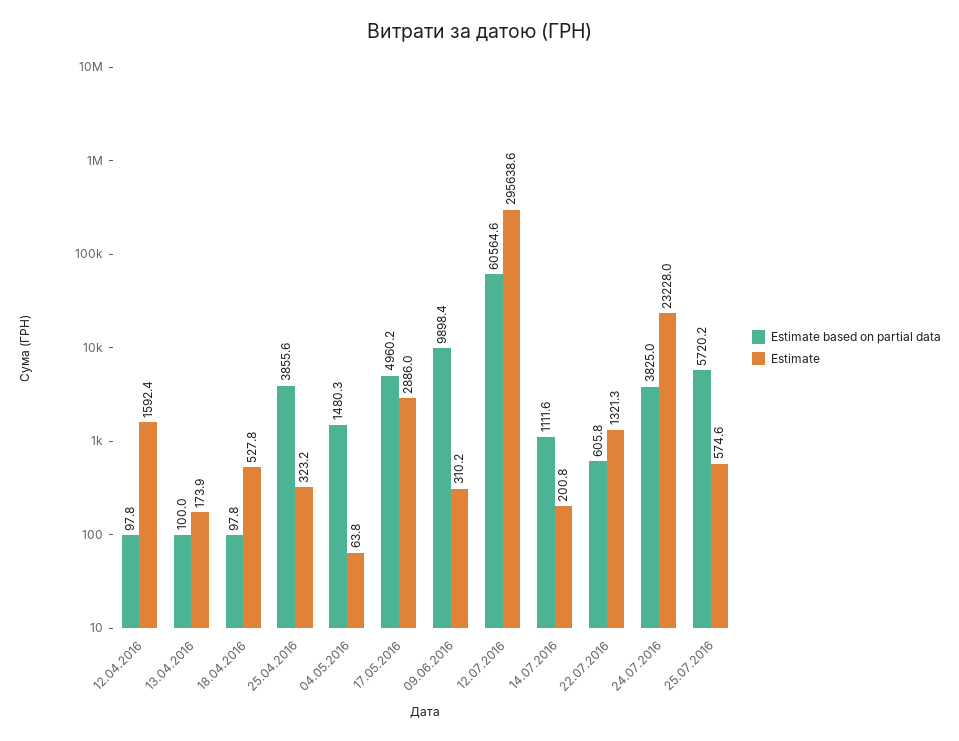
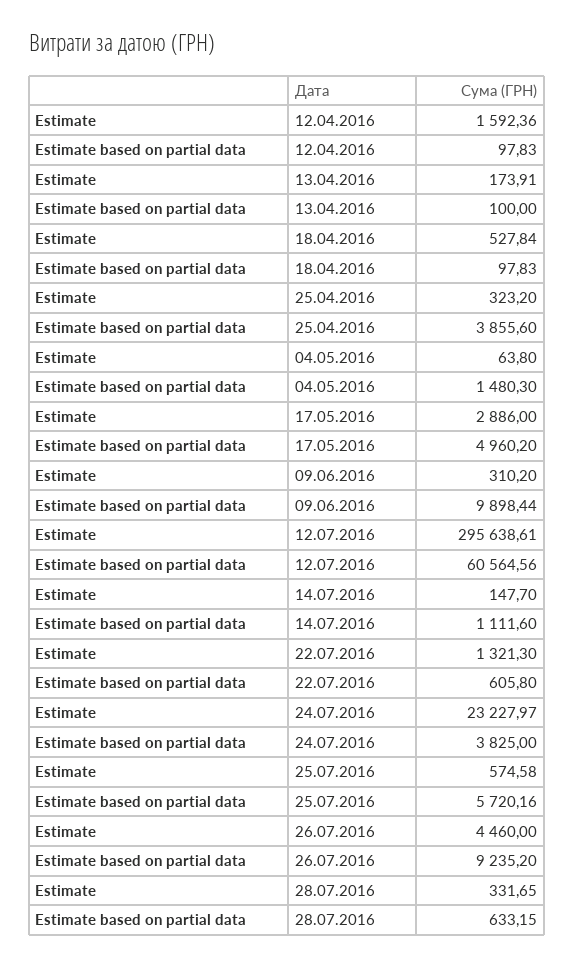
Estimate, 14.07.2016: 200.8 -> 147.7
Estimate, 26.07.2016: none -> 4460
Estimate based on partial data, 26.07.2016: none -> 9235.2
Estimate, 28.07.2016: none -> 331.65
Estimate based on partial data, 28.07.2016: none -> 633.15

